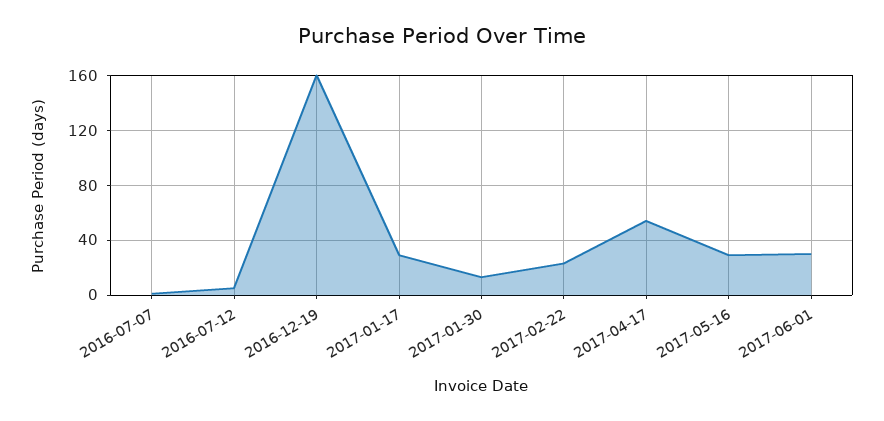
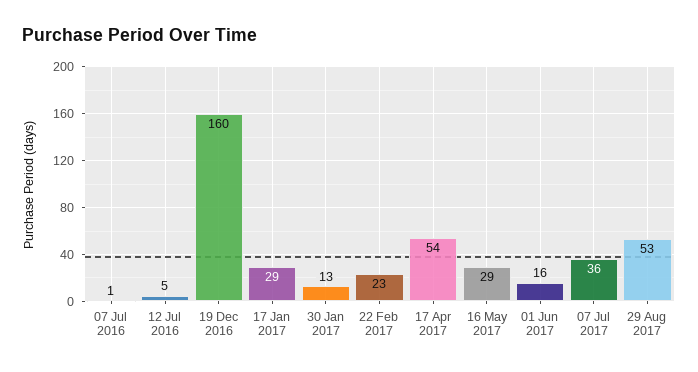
2017-06-01: 30 -> 16
07 Jul 2017: none -> 36
29 Aug 2017: none -> 53

